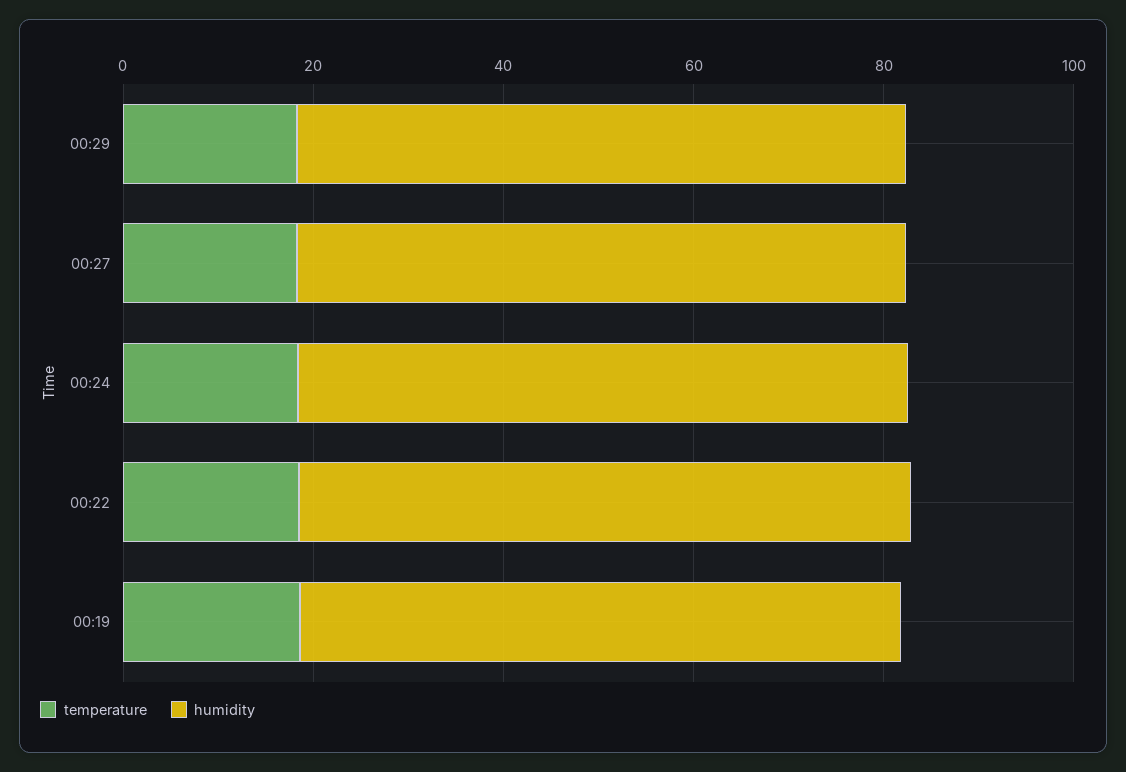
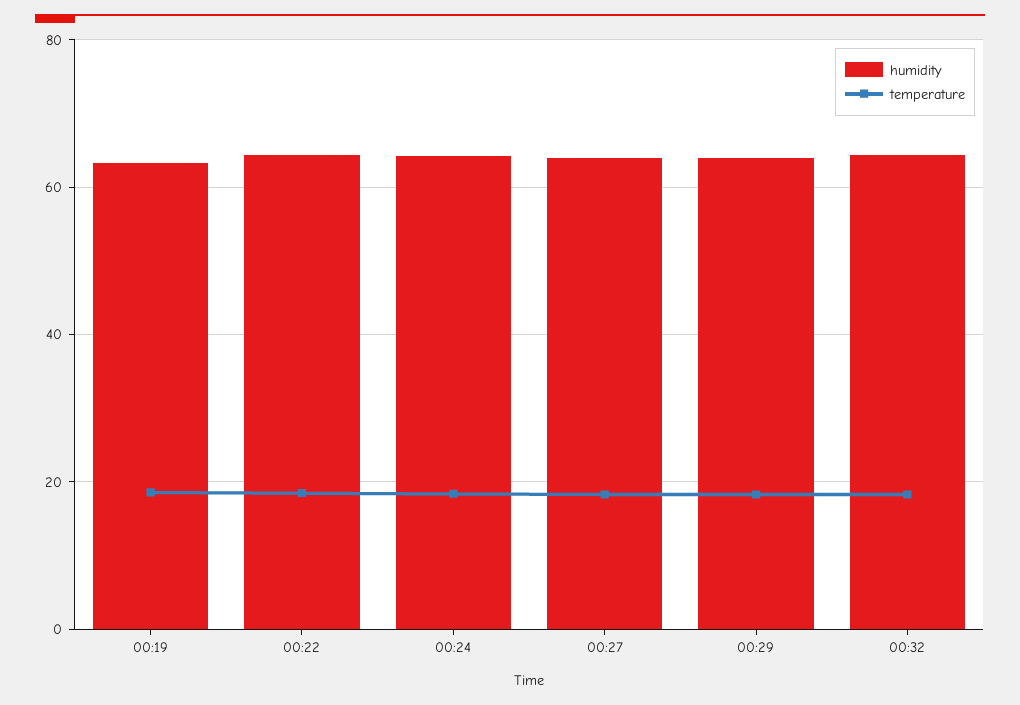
humidity, 00:32: none -> 64
temperature, 00:32: none -> 18

